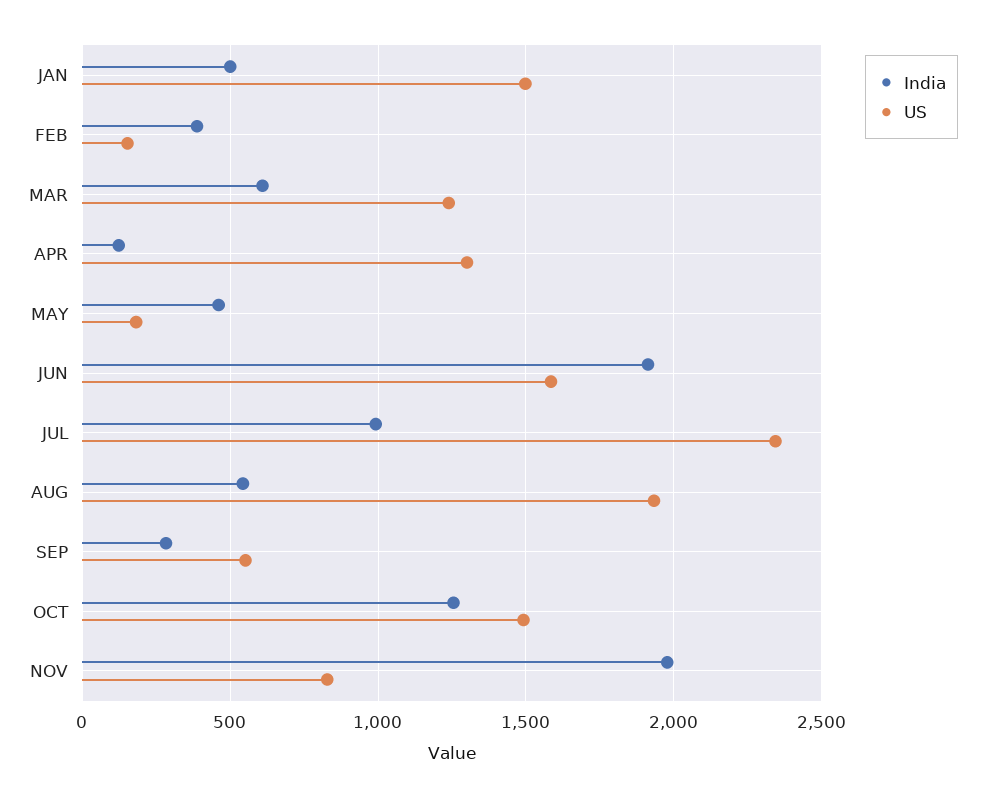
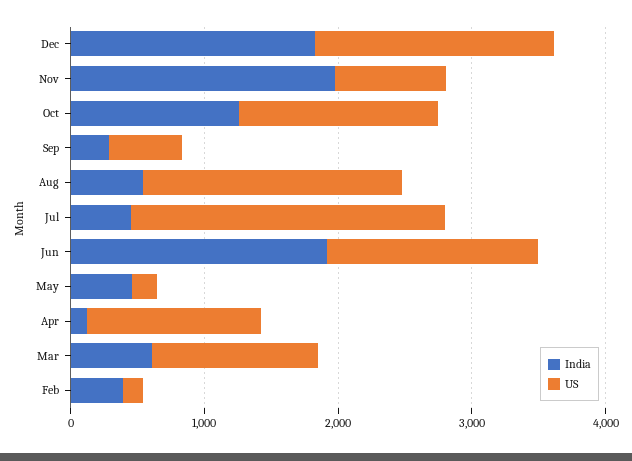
India, JAN: 500 -> none
US, JAN: 1500 -> none
India, JUL: 1000 -> 400
India, Dec: none -> 1800
US, Dec: none -> 1800

